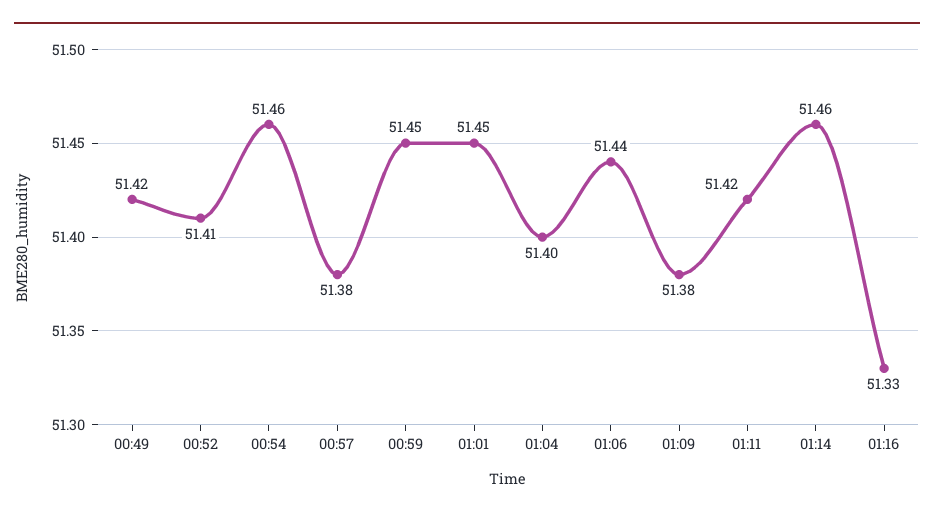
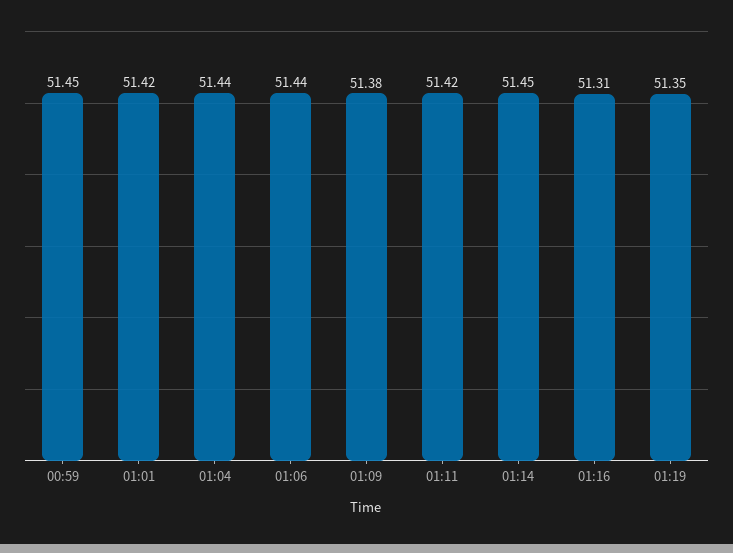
00:49: 51.42 -> none
00:52: 51.41 -> none
00:54: 51.46 -> none
00:57: 51.38 -> none
01:01: 51.45 -> 51.42
01:04: 51.4 -> 51.44
01:14: 51.46 -> 51.45
01:16: 51.33 -> 51.31
01:19: none -> 51.35

